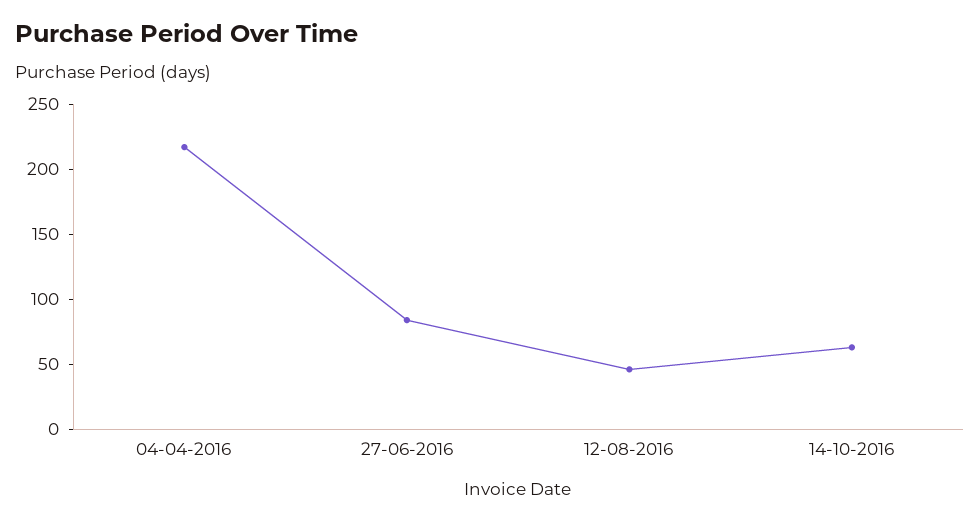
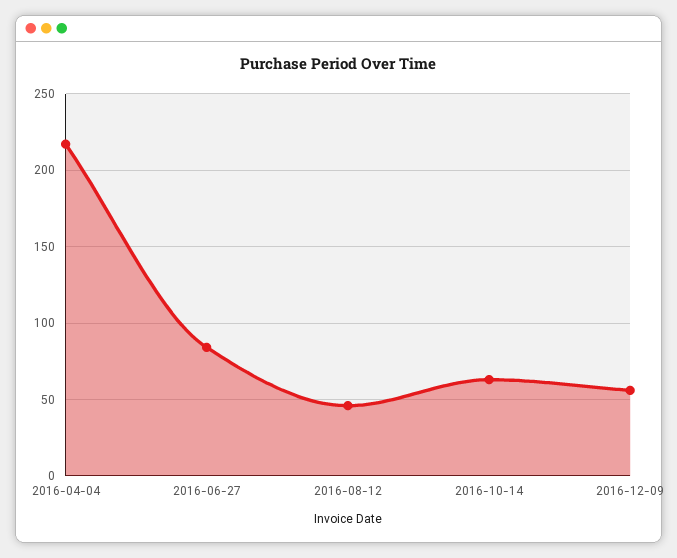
2016-12-09: none -> 55

